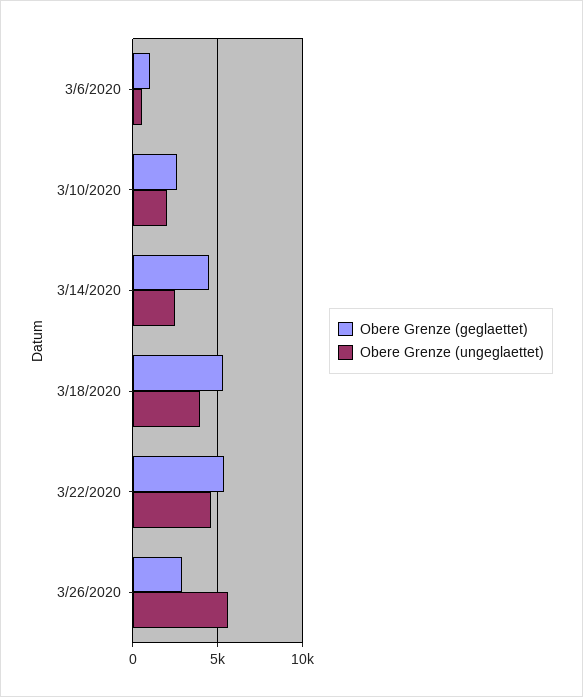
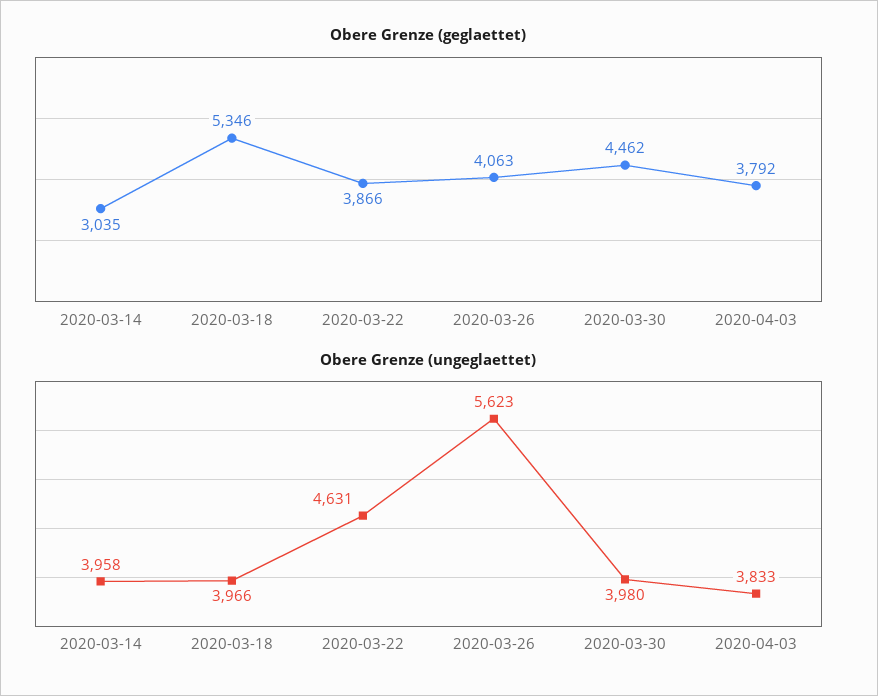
Obere Grenze (geglaettet), 3/6/2020: 1000 -> none
Obere Grenze (ungeglaettet), 3/6/2020: 500 -> none
Obere Grenze (geglaettet), 3/10/2020: 2500 -> none
Obere Grenze (ungeglaettet), 3/10/2020: 2000 -> none
Obere Grenze (geglaettet), 3/14/2020: 4500 -> 3035
Obere Grenze (ungeglaettet), 3/14/2020: 2500 -> 3958
Obere Grenze (geglaettet), 3/22/2020: 5500 -> 3866
Obere Grenze (geglaettet), 3/26/2020: 3000 -> 4063
Obere Grenze (geglaettet), 2020-03-30: none -> 4462
Obere Grenze (geglaettet), 2020-04-03: none -> 3792
Obere Grenze (ungeglaettet), 2020-03-30: none -> 3980
Obere Grenze (ungeglaettet), 2020-04-03: none -> 3833

